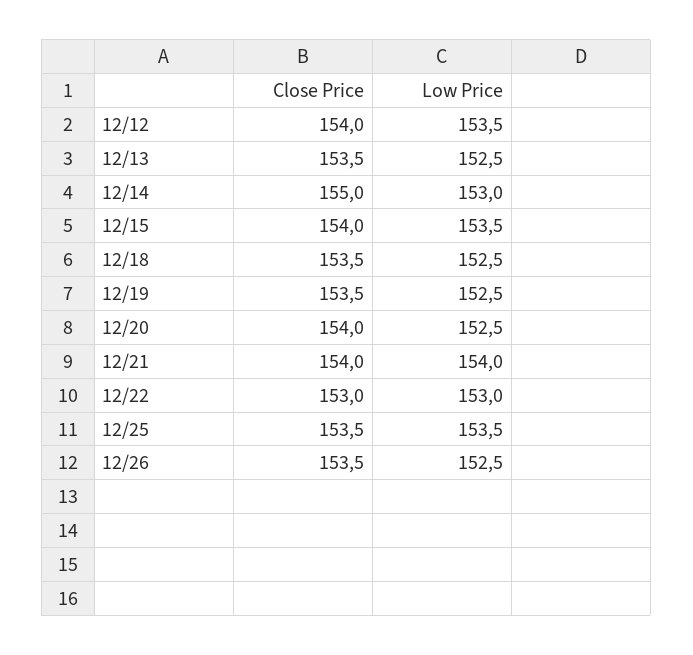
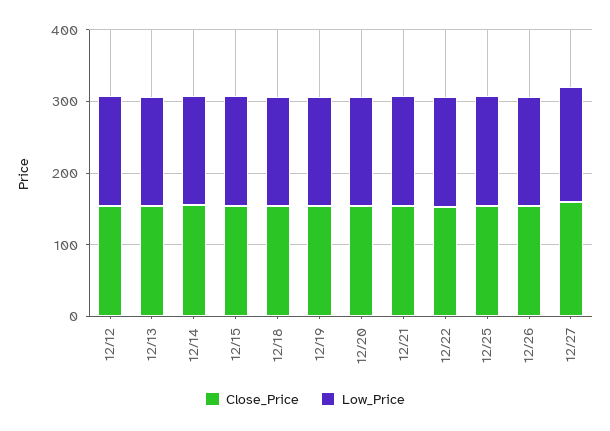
Close Price, 12/27: none -> 160
Low Price, 12/27: none -> 160

